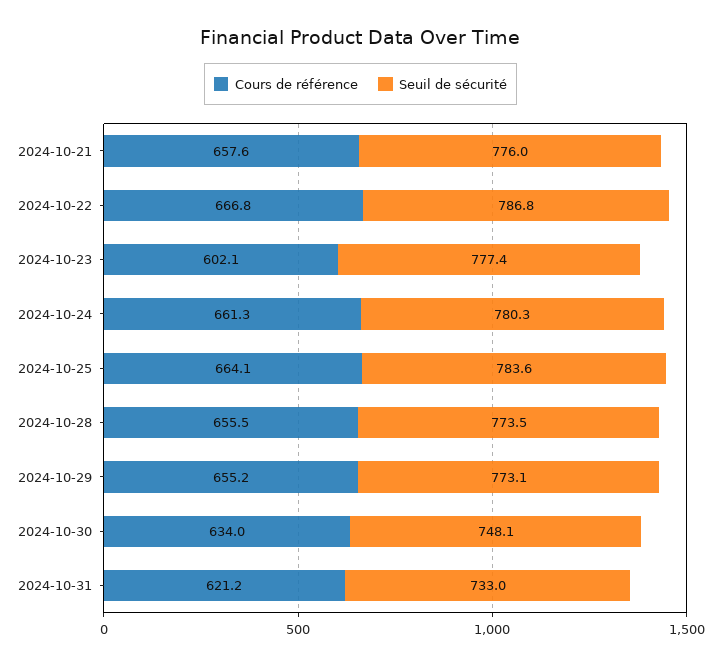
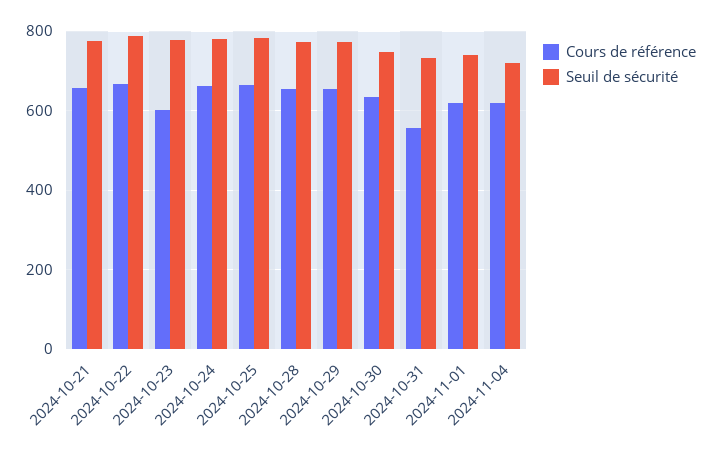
Cours de référence, 2024-10-31: 621.2 -> 560
Cours de référence, 2024-11-01: none -> 620
Seuil de sécurité, 2024-11-01: none -> 740
Cours de référence, 2024-11-04: none -> 620
Seuil de sécurité, 2024-11-04: none -> 720

